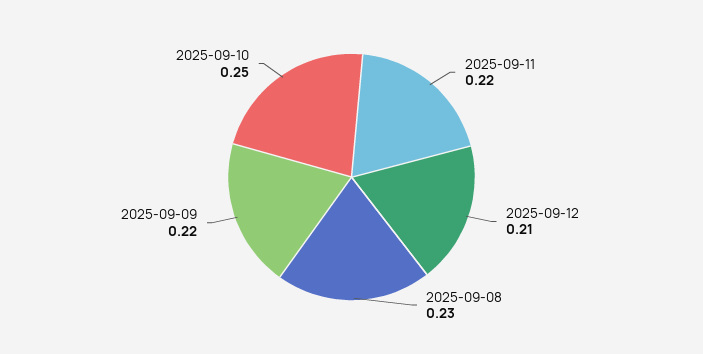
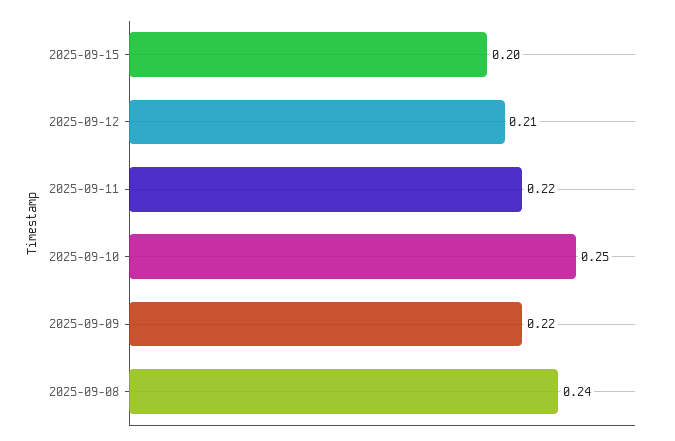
2025-09-08: 0.23 -> 0.24
2025-09-15: none -> 0.2

